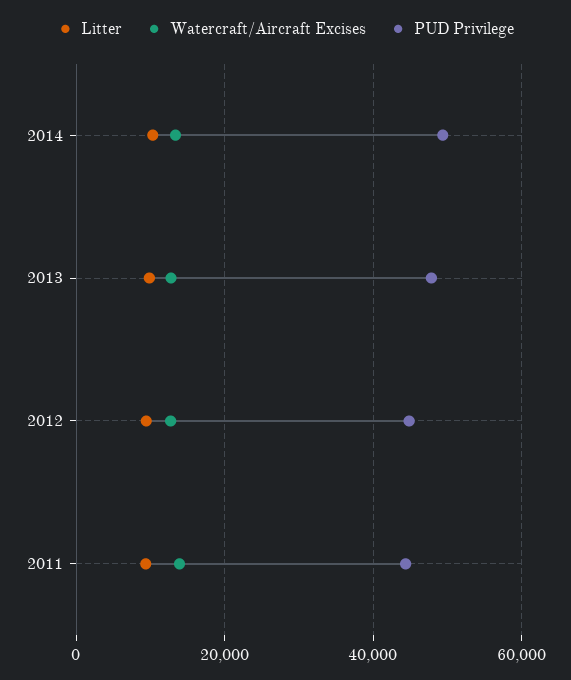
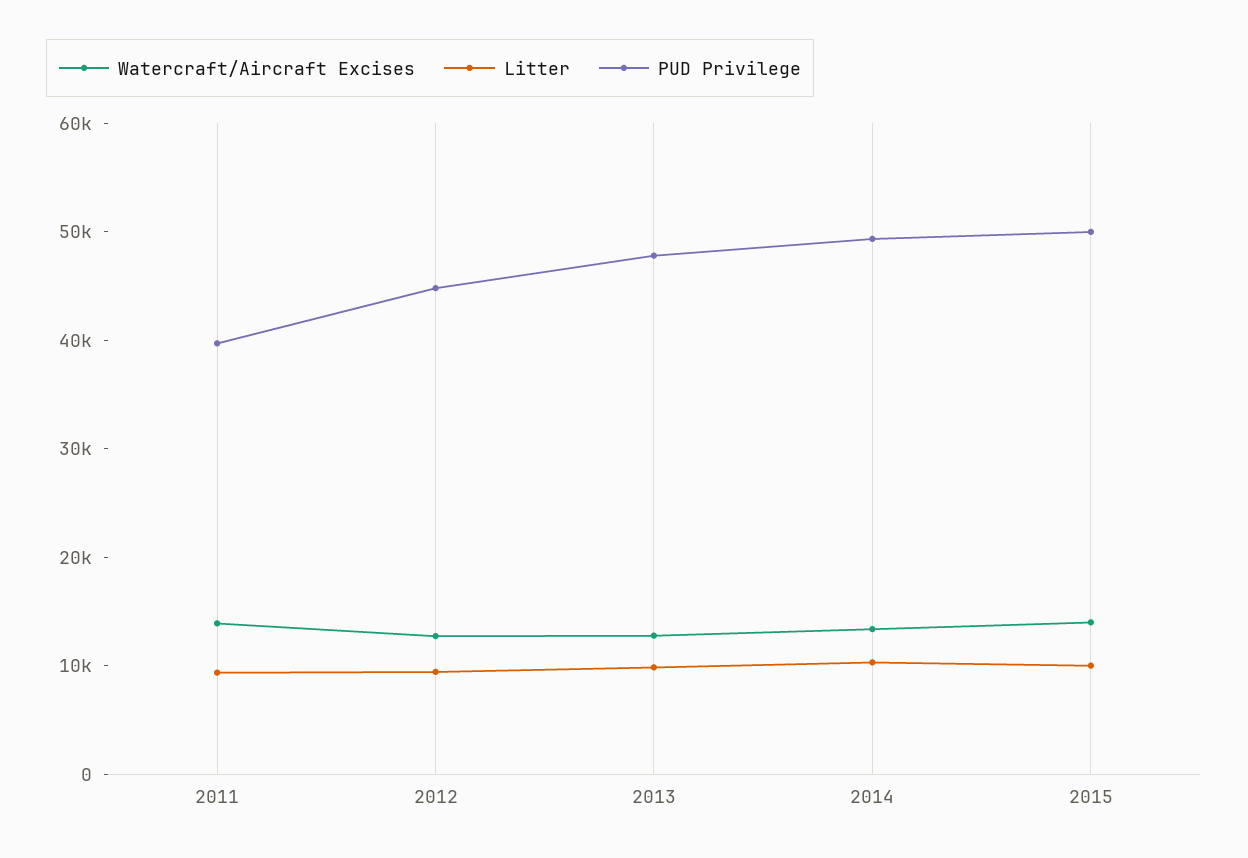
PUD Privilege, 2011: 44000 -> 40000
Watercraft/Aircraft Excises, 2015: none -> 14000
Litter, 2015: none -> 10000
PUD Privilege, 2015: none -> 50000

